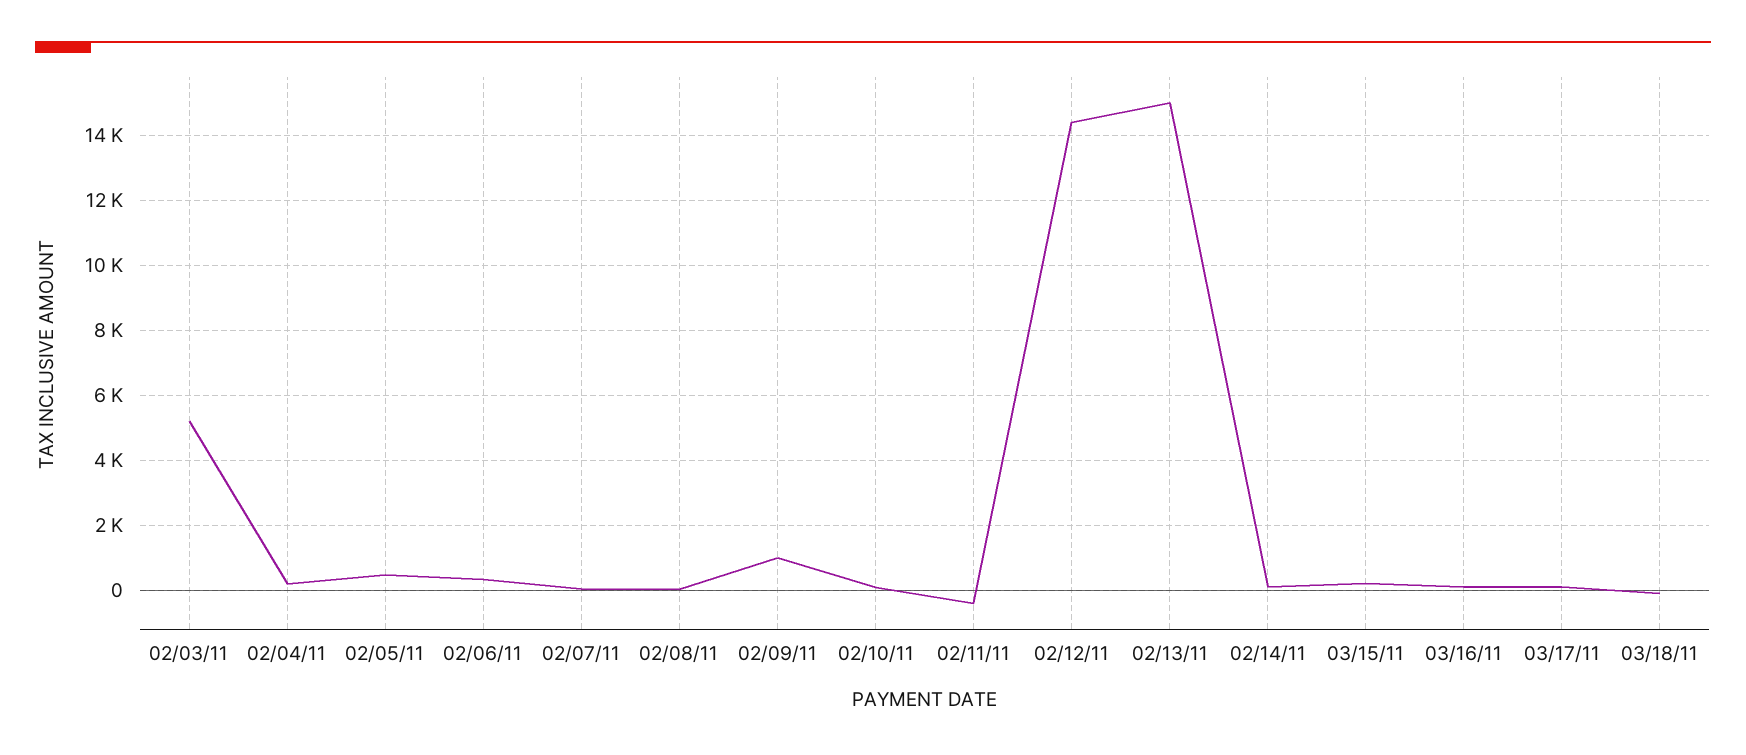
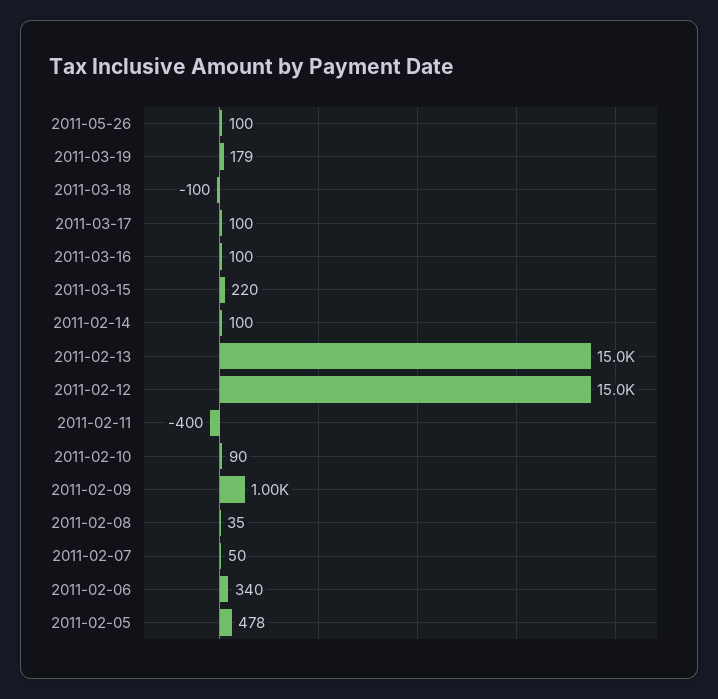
02/03/11: 5200 -> none
02/04/11: 200 -> none
02/12/11: 14400 -> 15000
2011-05-26: none -> 100
2011-03-19: none -> 179

